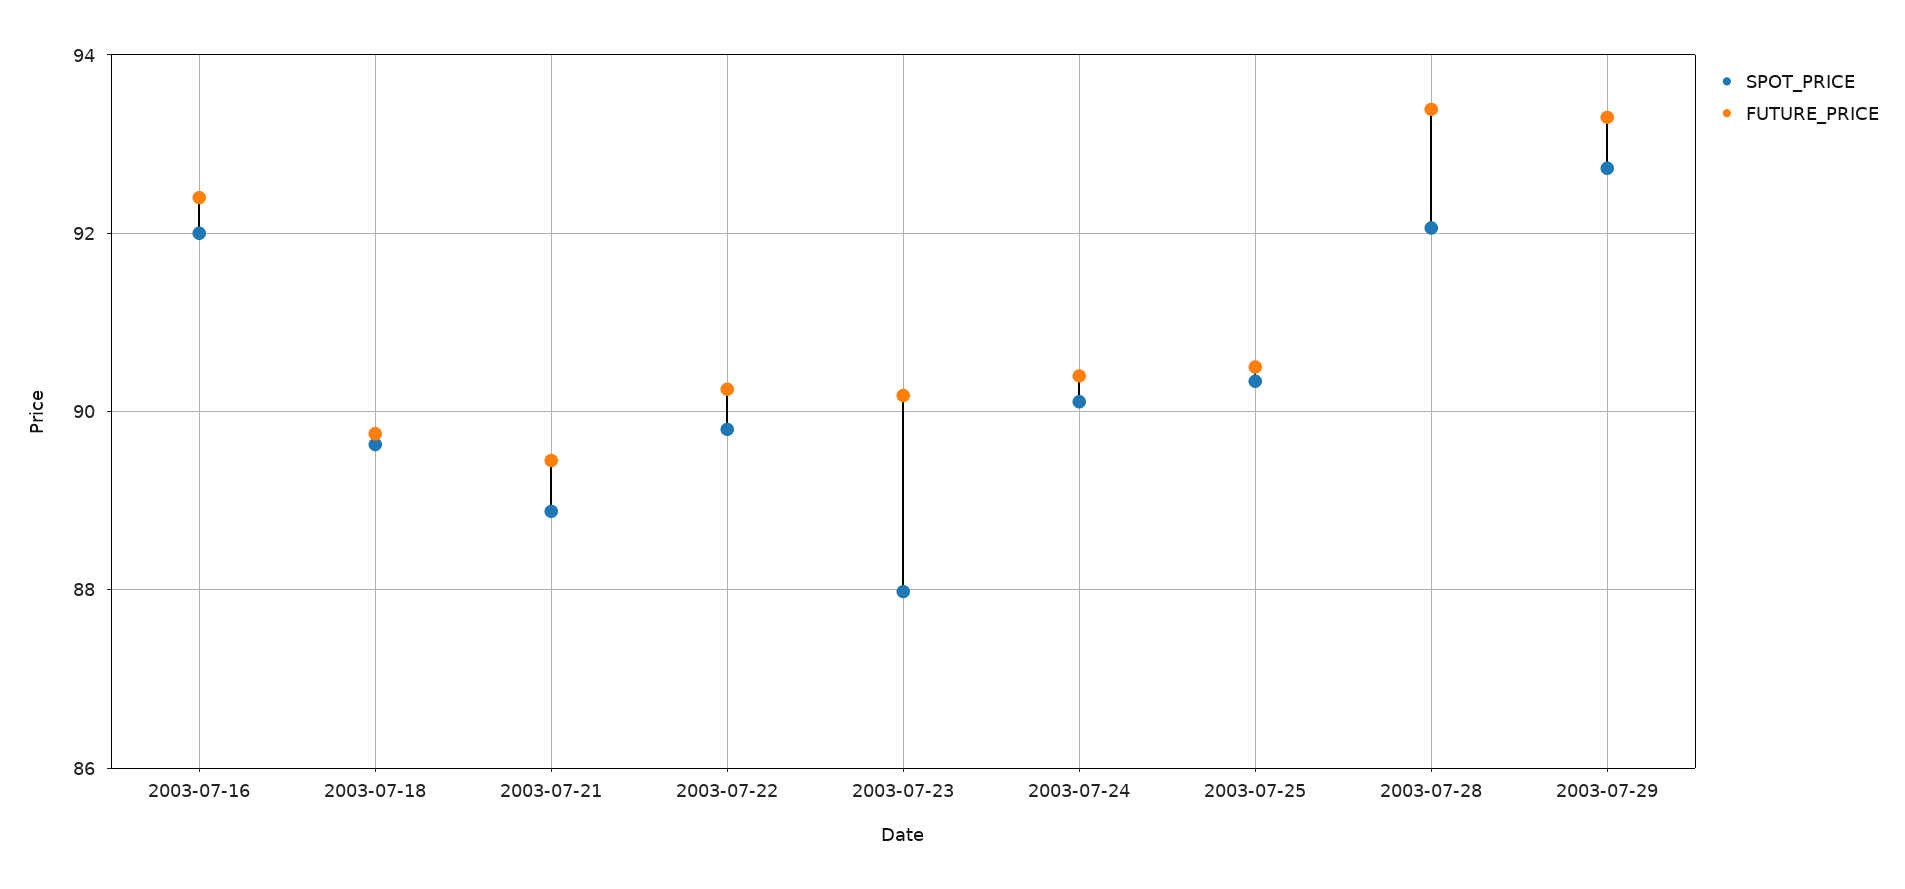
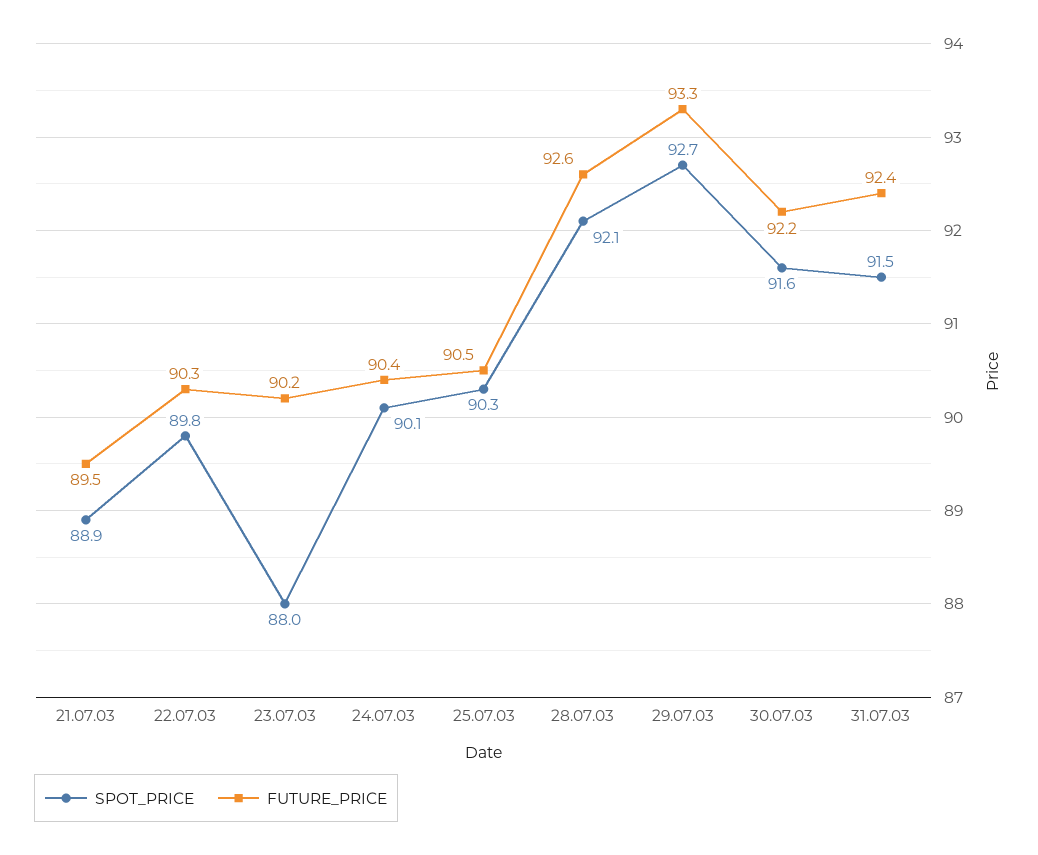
SPOT_PRICE, 2003-07-16: 92 -> none
FUTURE_PRICE, 2003-07-16: 92.4 -> none
SPOT_PRICE, 2003-07-18: 89.6 -> none
FUTURE_PRICE, 2003-07-18: 89.8 -> none
FUTURE_PRICE, 2003-07-28: 93.4 -> 92.6
SPOT_PRICE, 30.07.03: none -> 91.6
FUTURE_PRICE, 30.07.03: none -> 92.2
SPOT_PRICE, 31.07.03: none -> 91.5
FUTURE_PRICE, 31.07.03: none -> 92.4

